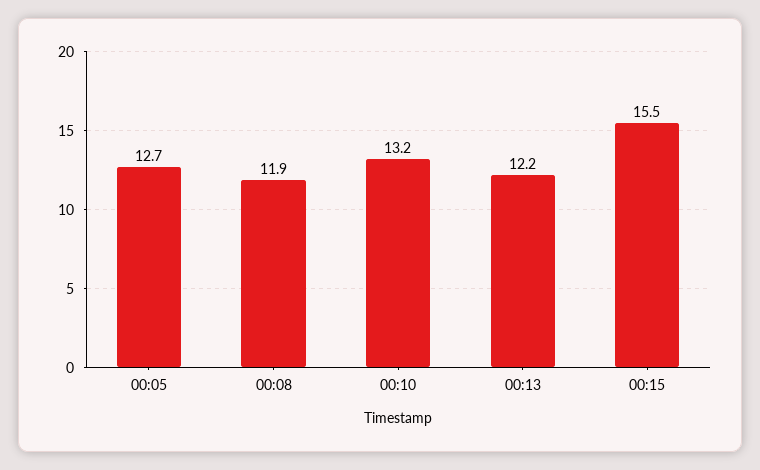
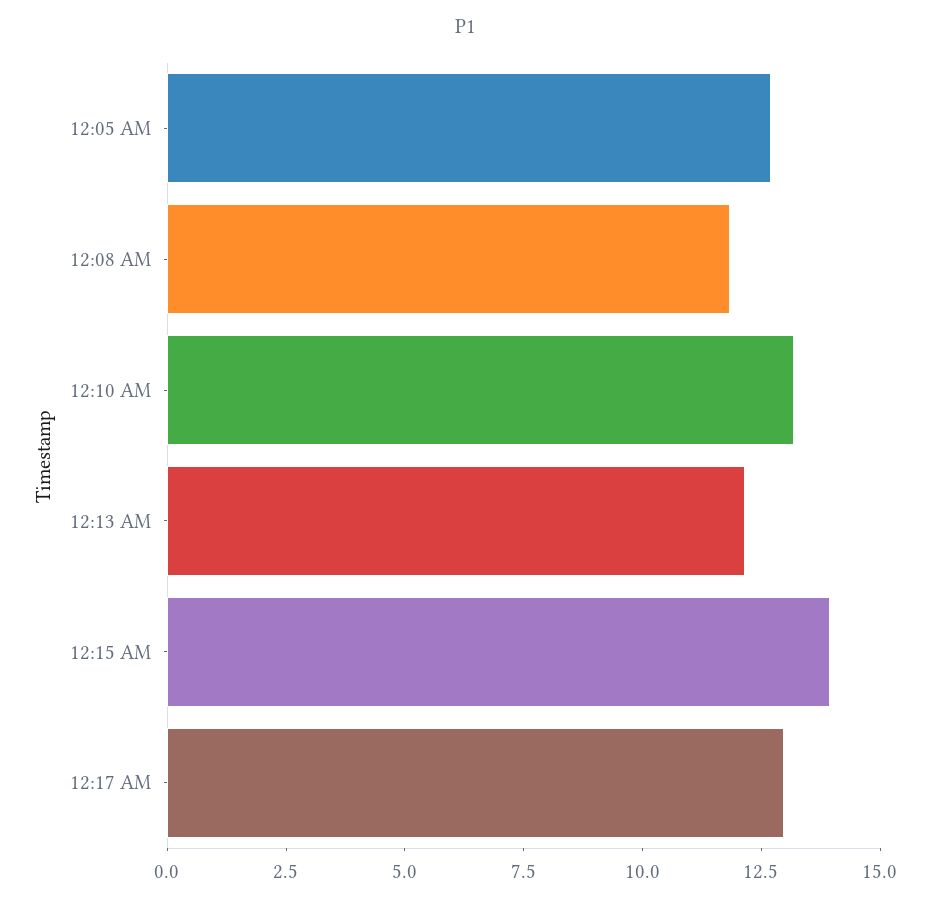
00:15: 15.5 -> 14
12:17 AM: none -> 13

